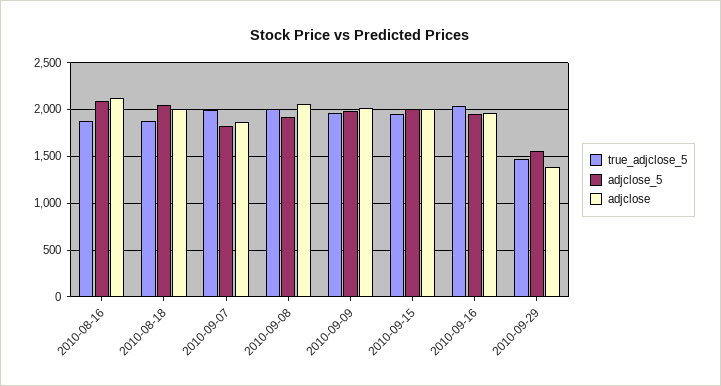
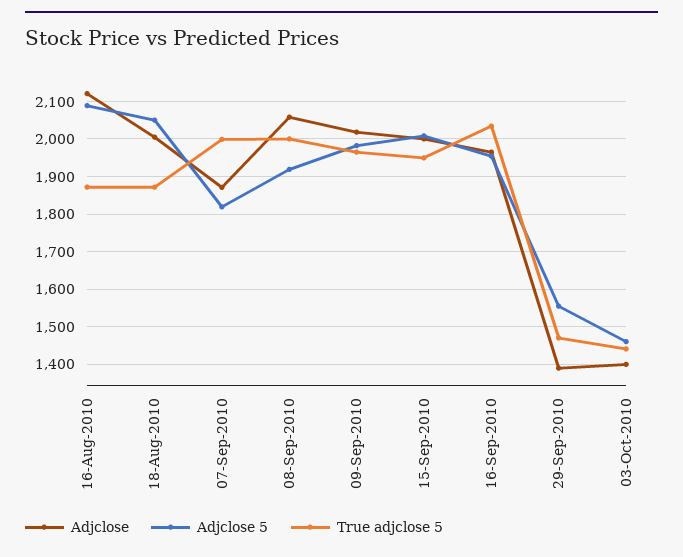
adjclose, 03-Oct-2010: none -> 1400
adjclose_5, 03-Oct-2010: none -> 1460
true_adjclose_5, 03-Oct-2010: none -> 1440

